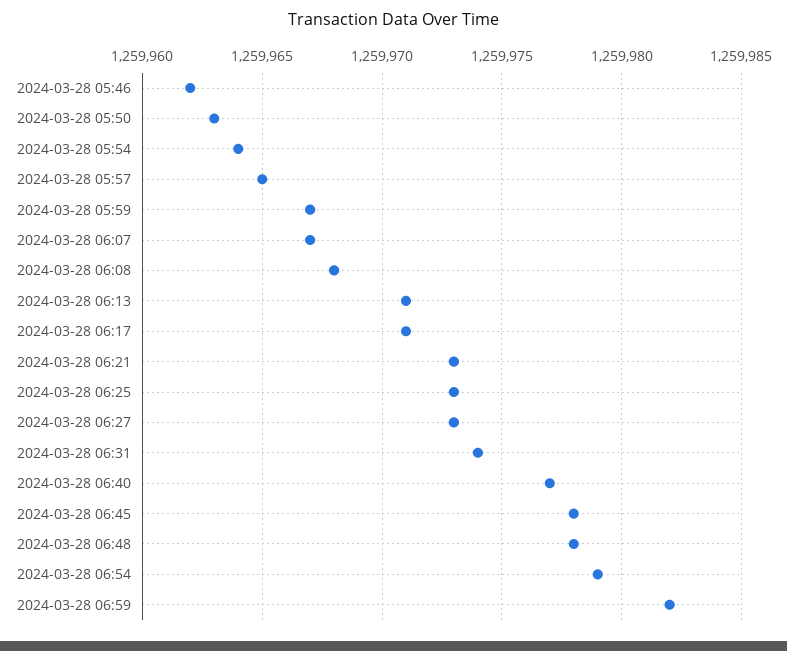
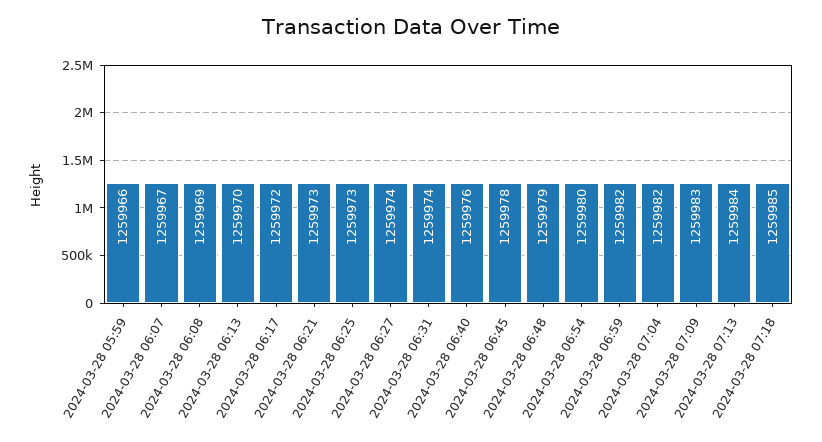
2024-03-28 05:46: 1259962 -> none
2024-03-28 05:50: 1259963 -> none
2024-03-28 05:54: 1259964 -> none
2024-03-28 05:57: 1259965 -> none
2024-03-28 05:59: 1259967 -> 1259966
2024-03-28 06:08: 1259968 -> 1259969
2024-03-28 06:13: 1259971 -> 1259970
2024-03-28 06:17: 1259971 -> 1259972
2024-03-28 06:27: 1259973 -> 1259974
2024-03-28 06:40: 1259977 -> 1259976
2024-03-28 06:48: 1259978 -> 1259979
2024-03-28 06:54: 1259979 -> 1259980
2024-03-28 07:04: none -> 1259982
2024-03-28 07:09: none -> 1259983
2024-03-28 07:13: none -> 1259984
2024-03-28 07:18: none -> 1259985

